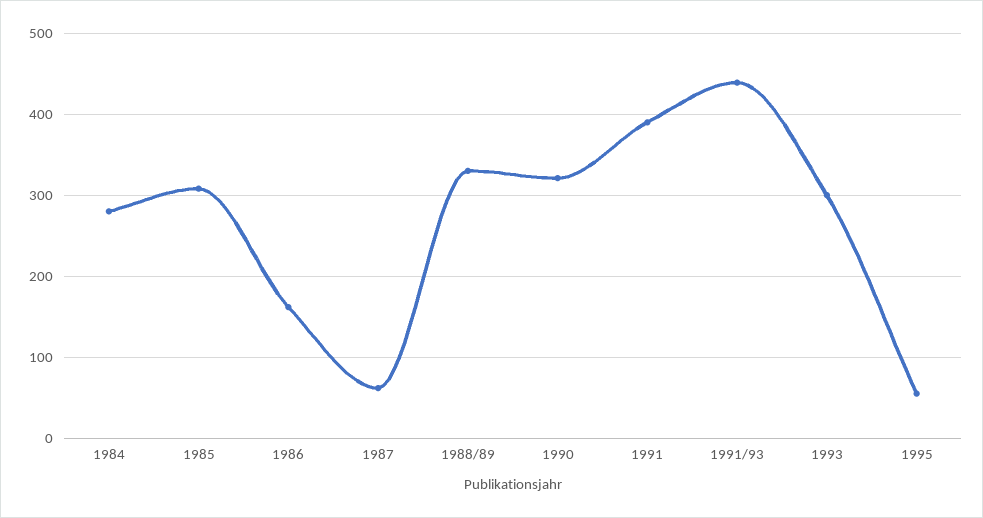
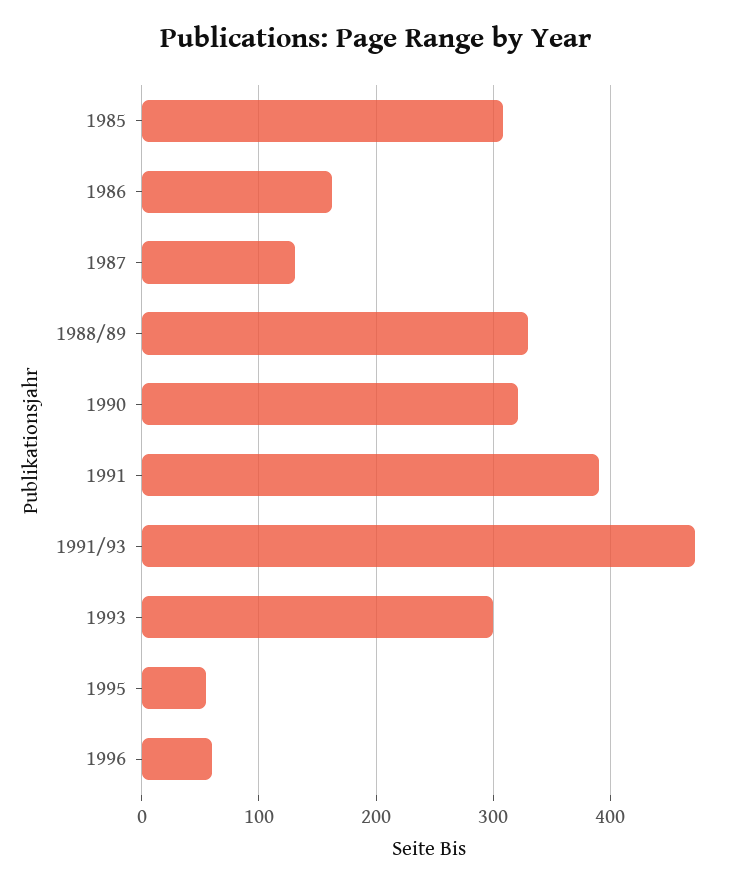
1984: 280 -> none
1987: 60 -> 130
1991/93: 440 -> 470
1996: none -> 60

